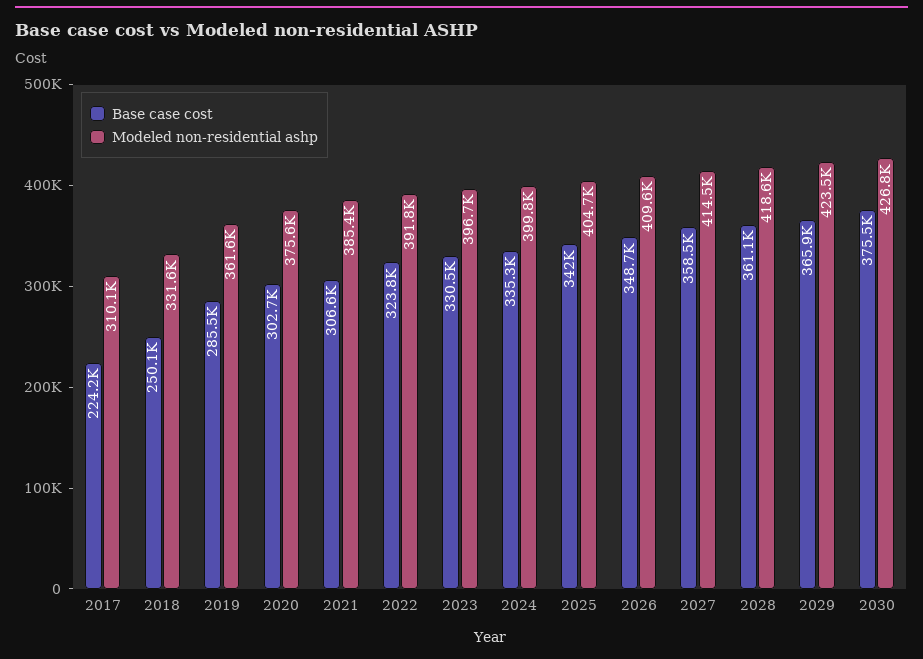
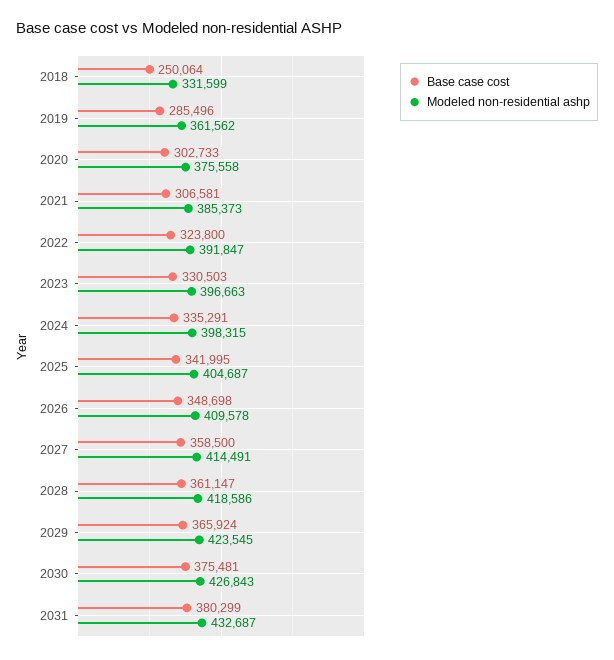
Base case cost, 2017: 224200 -> none
Modeled non-residential ashp, 2017: 310100 -> none
Modeled non-residential ashp, 2024: 399800 -> 398315
Base case cost, 2031: none -> 380299
Modeled non-residential ashp, 2031: none -> 432687

